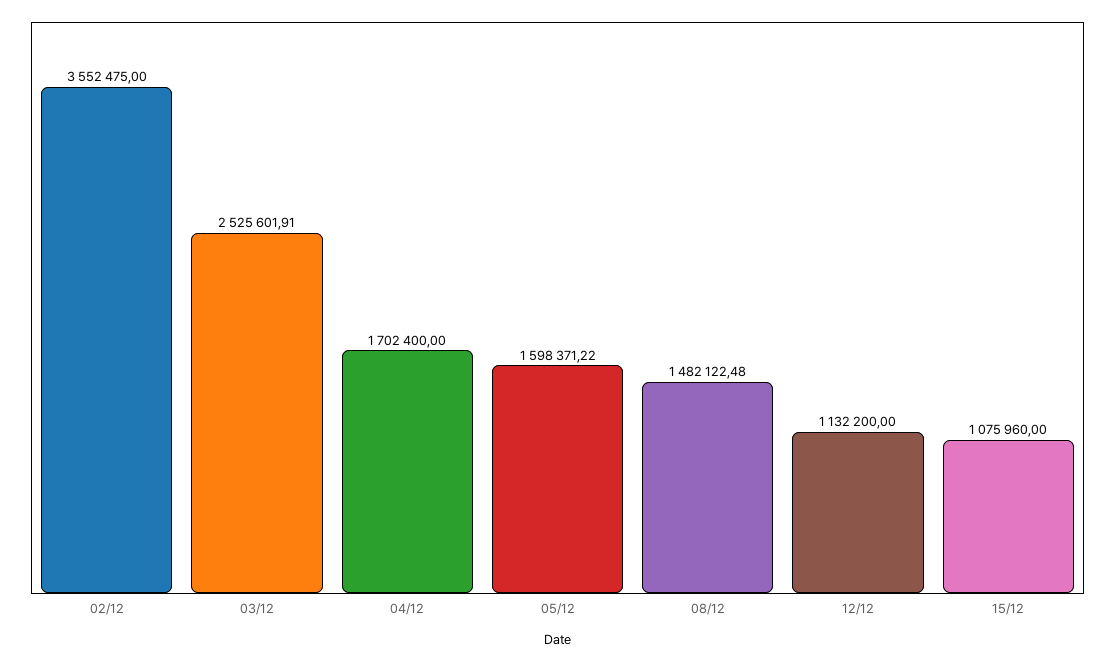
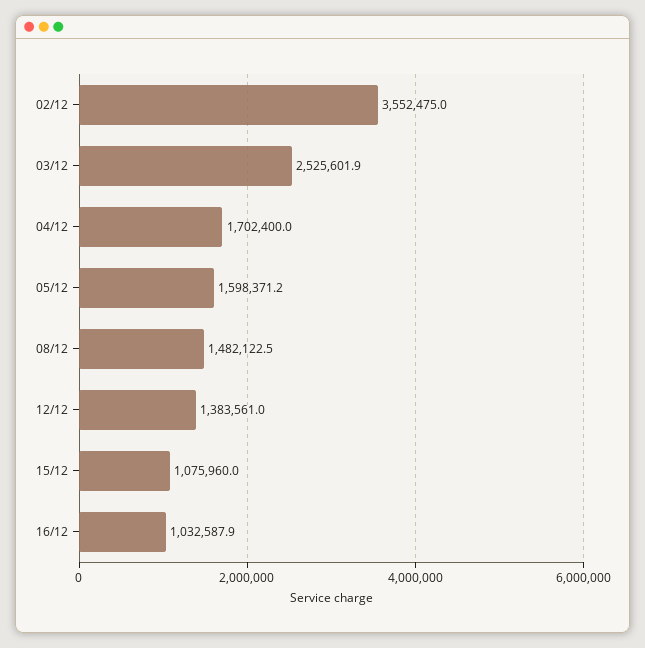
12/12: 1132200 -> 1383561
16/12: none -> 1032587.9

